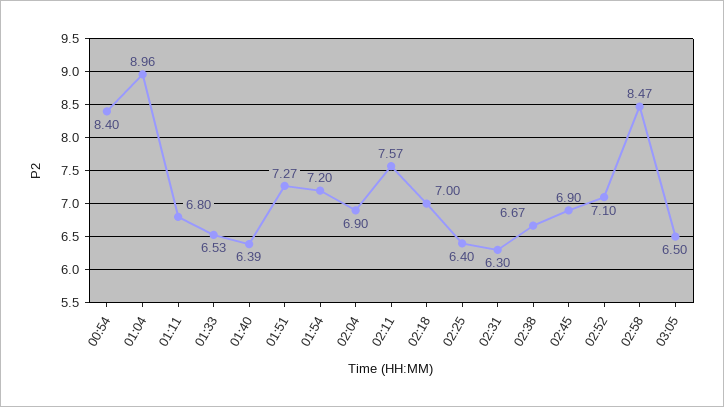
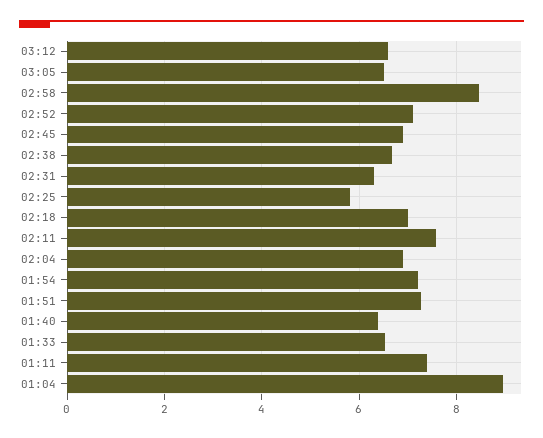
00:54: 8.4 -> none
01:11: 6.8 -> 7.4
02:25: 6.4 -> 5.8
03:12: none -> 6.6

